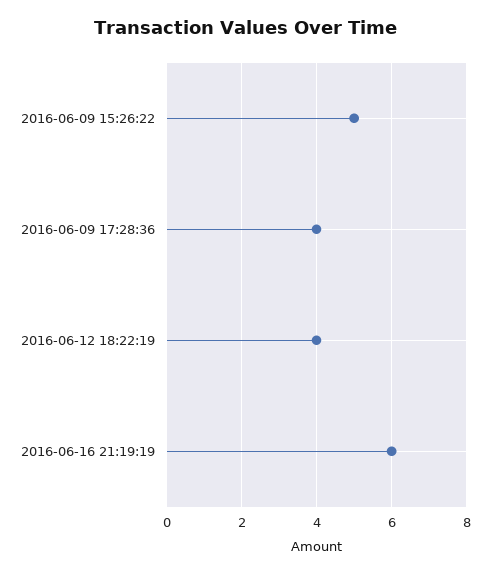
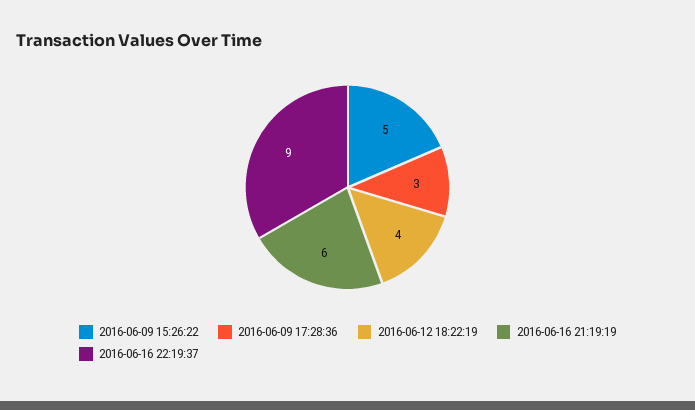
2016-06-09 17:28:36: 4 -> 3
2016-06-16 22:19:37: none -> 9

